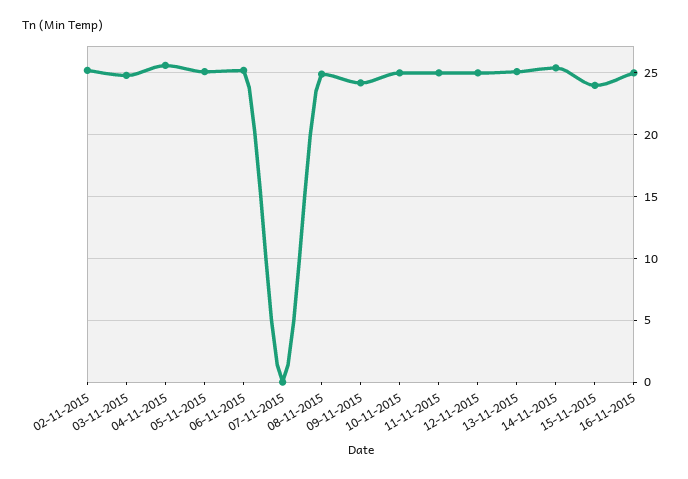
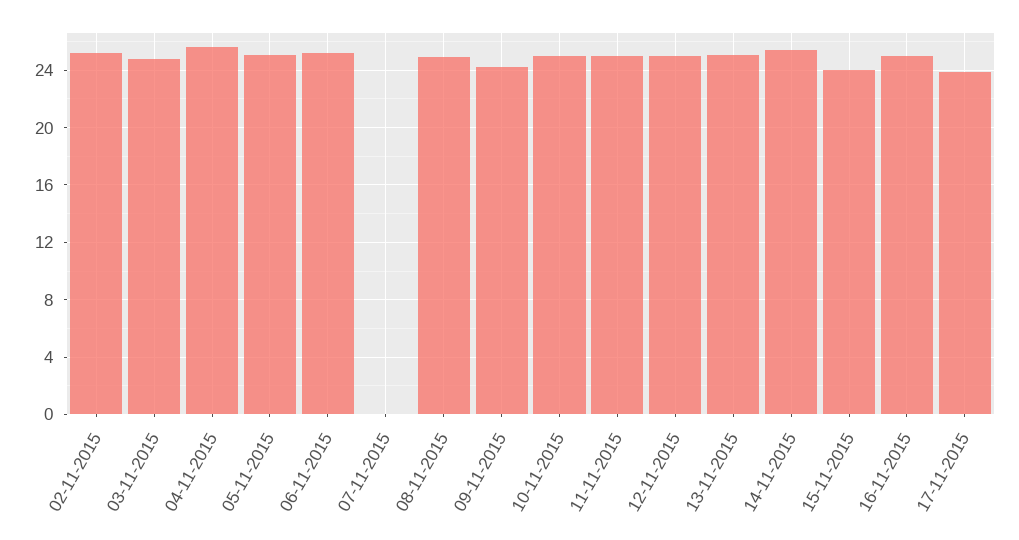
17-11-2015: none -> 24

